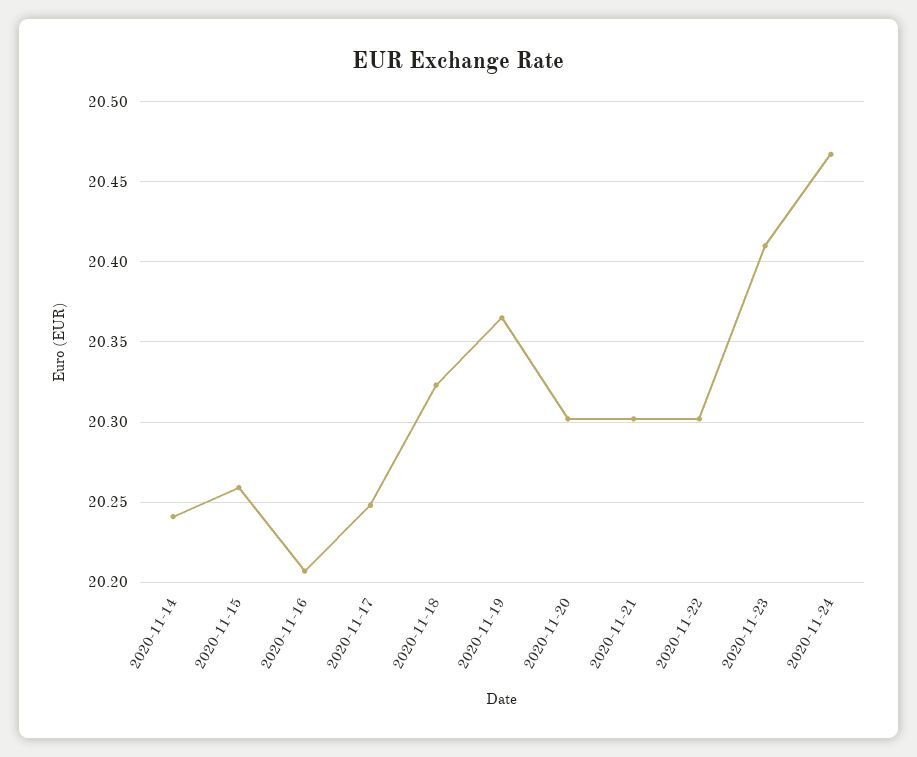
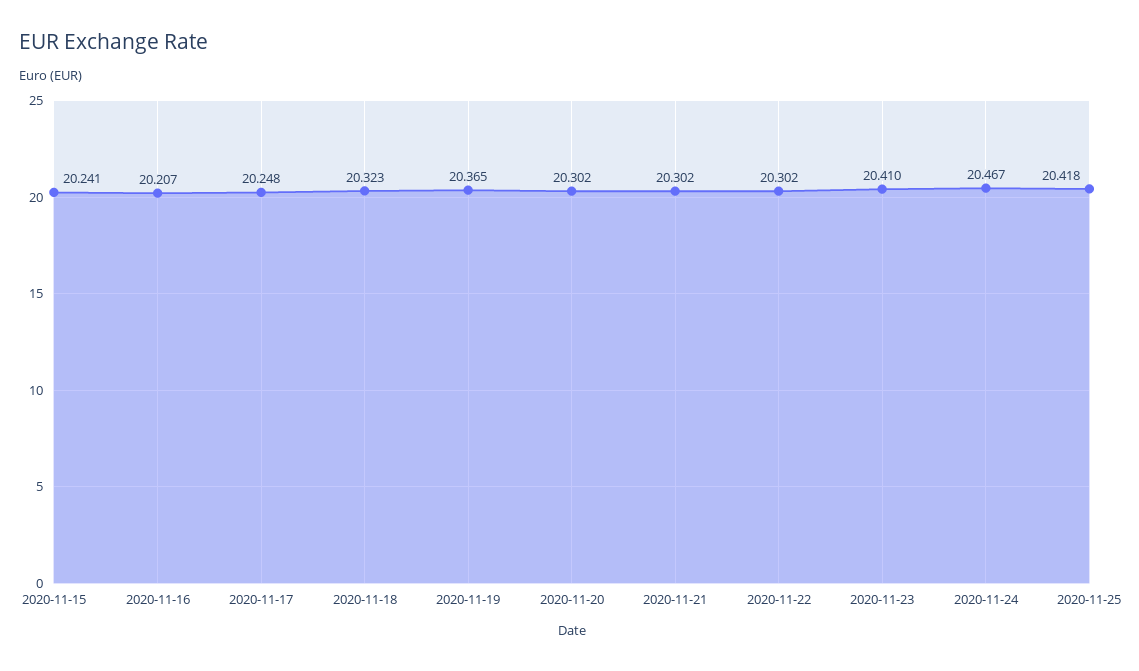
2020-11-14: 20.24 -> none
2020-11-15: 20.26 -> 20.241
2020-11-25: none -> 20.418

